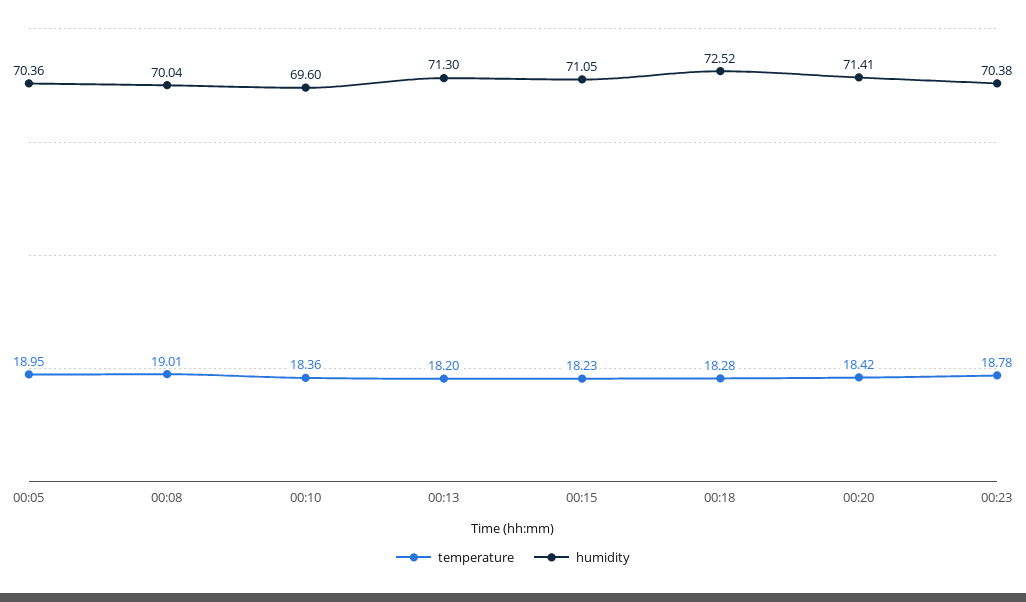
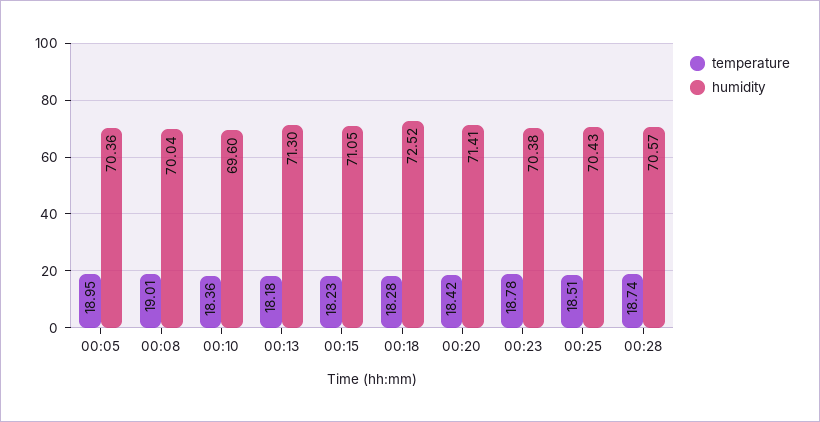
temperature, 00:13: 18.2 -> 18.18
temperature, 00:25: none -> 18.51
humidity, 00:25: none -> 70.43
temperature, 00:28: none -> 18.74
humidity, 00:28: none -> 70.57

